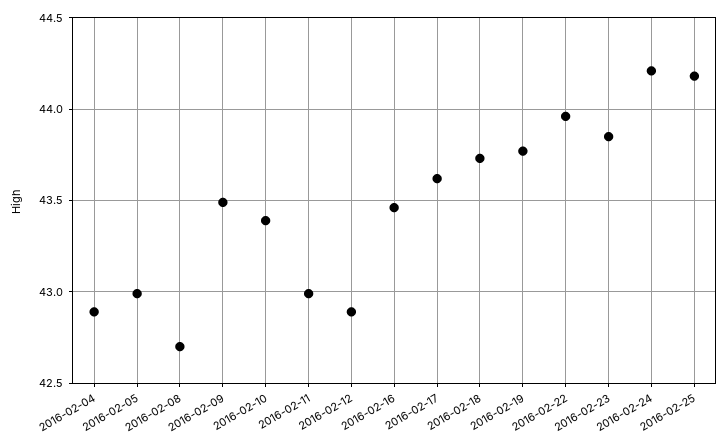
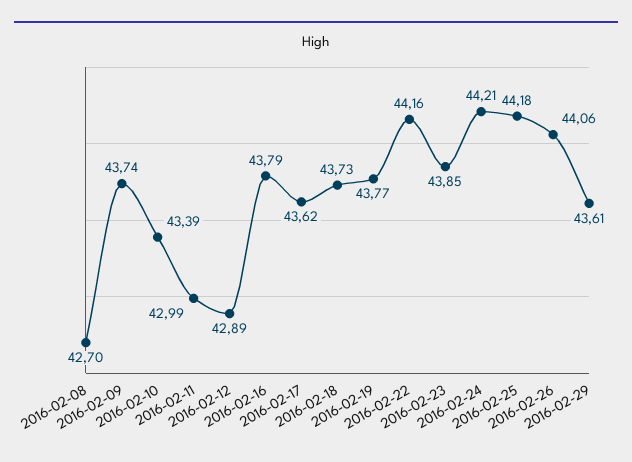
2016-02-04: 42.9 -> none
2016-02-05: 43 -> none
2016-02-09: 43.5 -> 43.74
2016-02-16: 43.45 -> 43.79
2016-02-22: 43.95 -> 44.16
2016-02-26: none -> 44.06
2016-02-29: none -> 43.61

